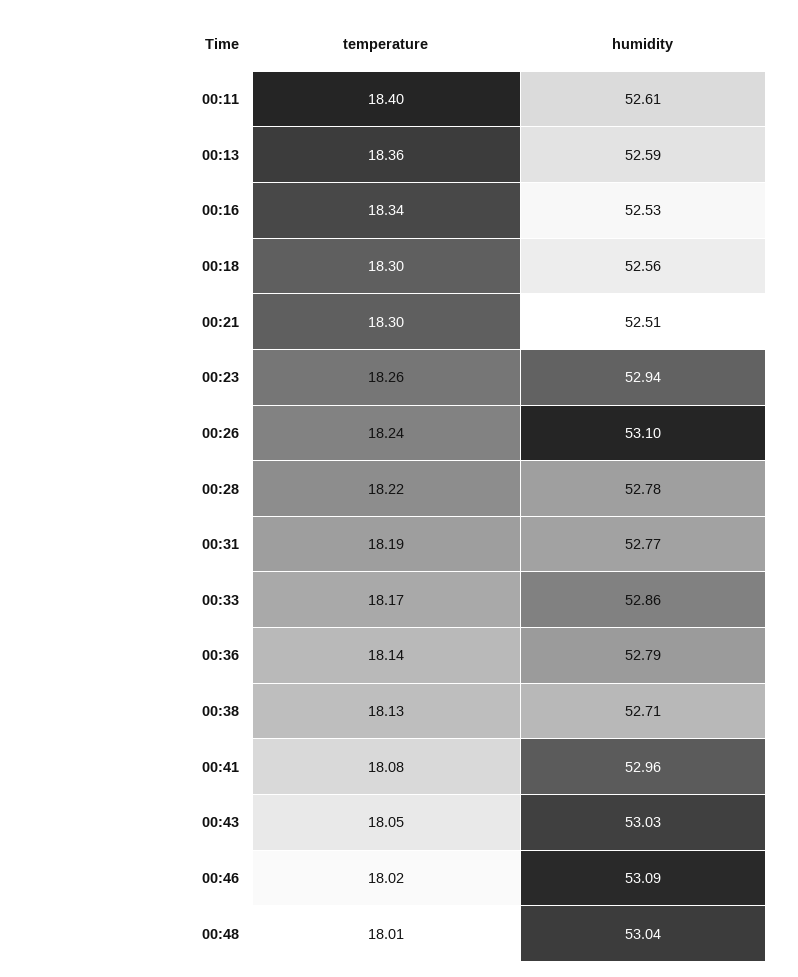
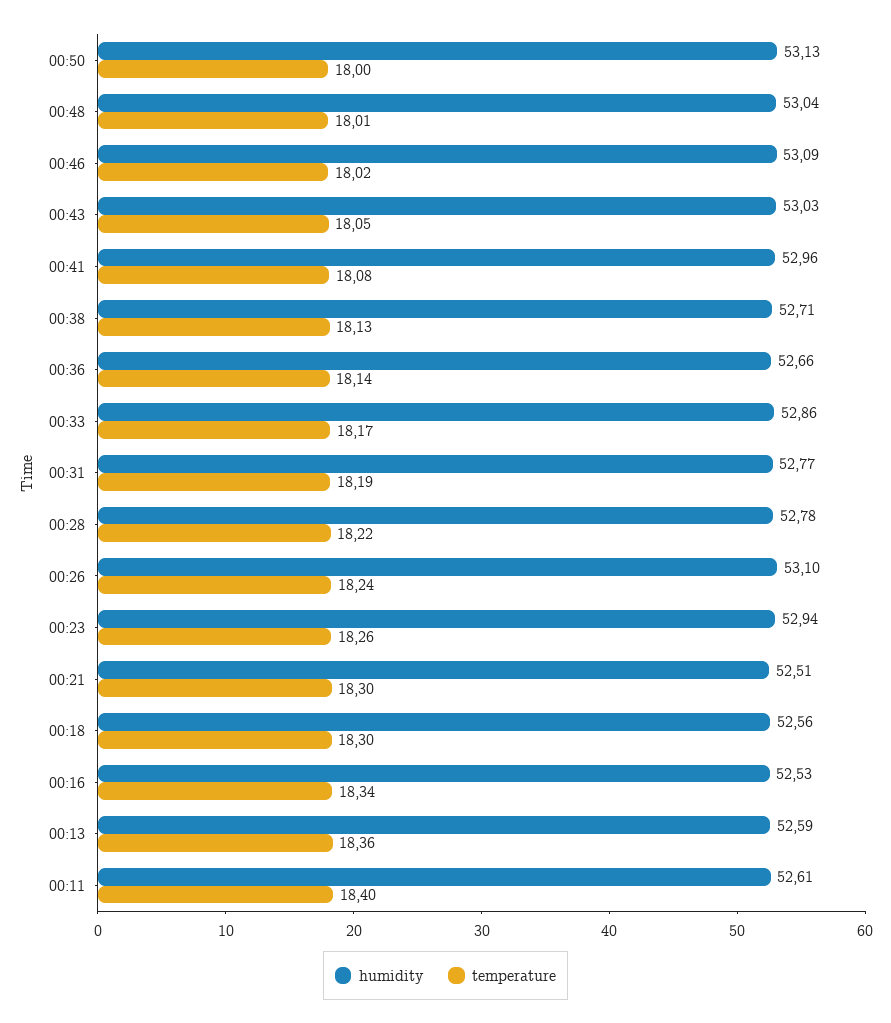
humidity, 00:36: 52.79 -> 52.66
humidity, 00:50: none -> 53.13
temperature, 00:50: none -> 18

